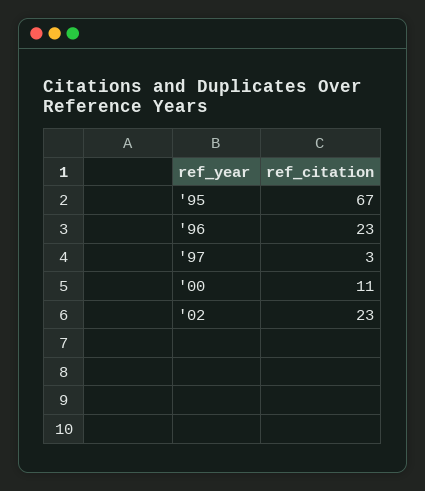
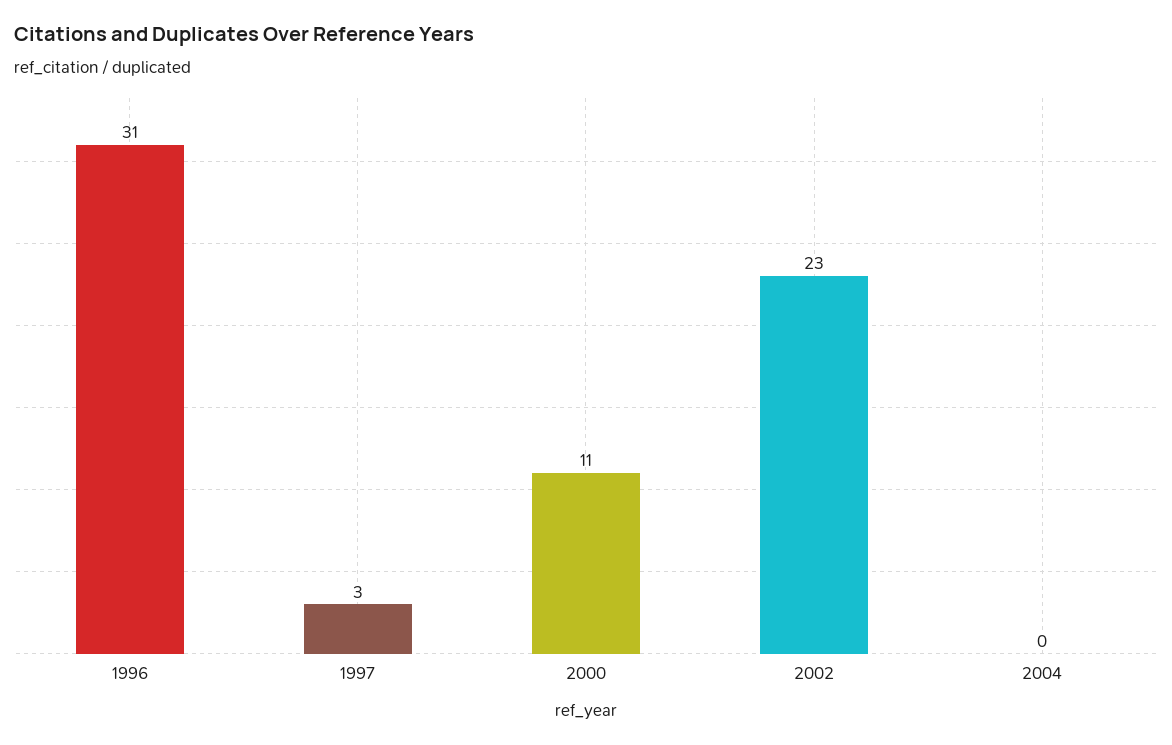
'95: 67 -> none
'96: 23 -> 31
2004: none -> 0

